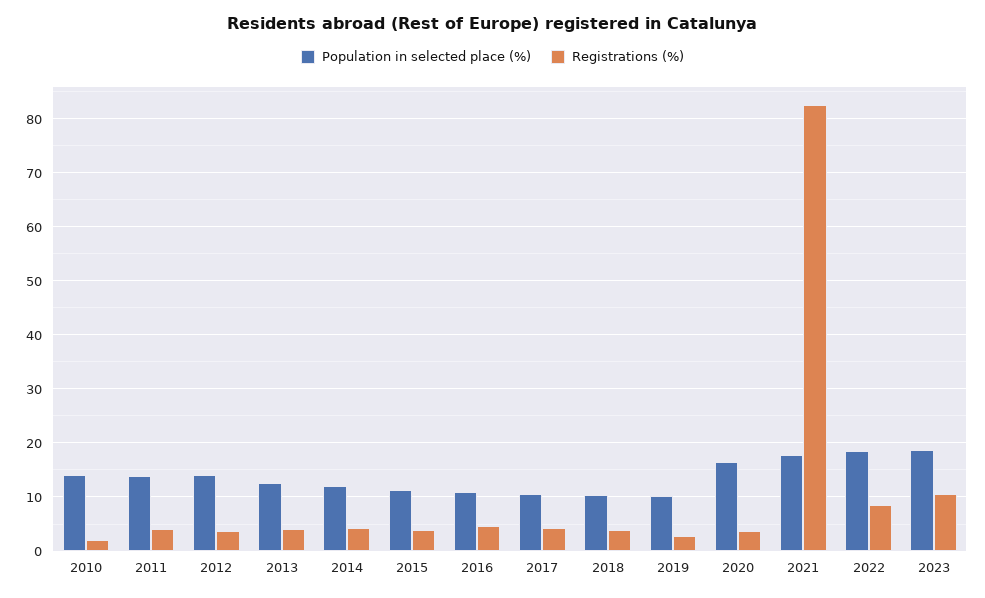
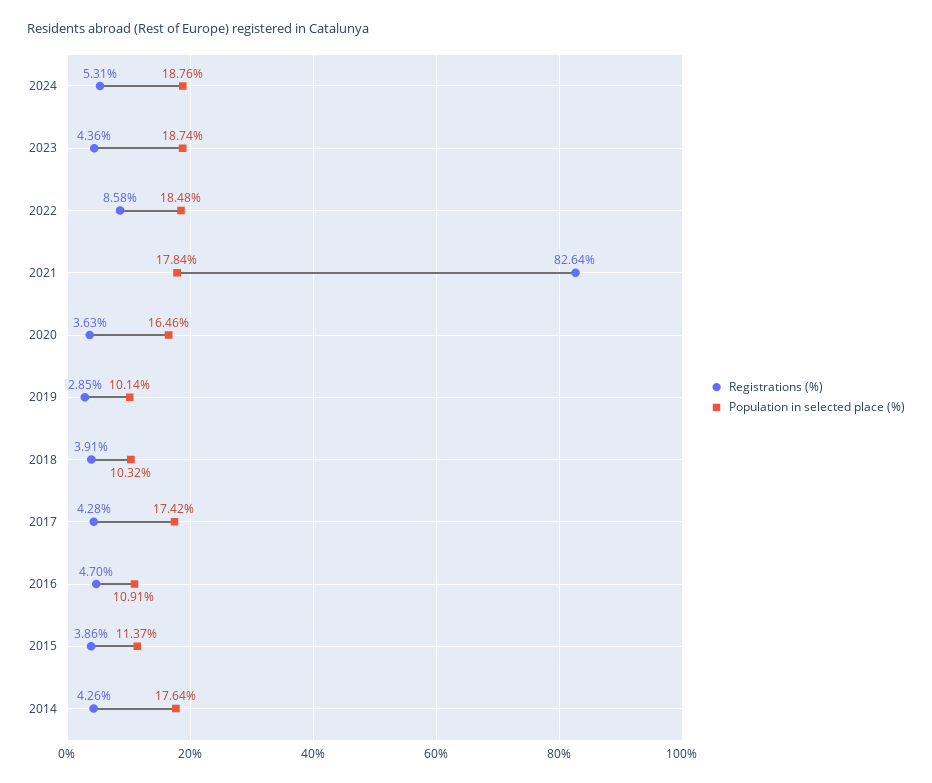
Population in selected place (%), 2010: 14 -> none
Registrations (%), 2010: 2 -> none
Population in selected place (%), 2011: 14 -> none
Registrations (%), 2011: 4 -> none
Population in selected place (%), 2012: 14 -> none
Registrations (%), 2012: 4 -> none
Population in selected place (%), 2013: 12 -> none
Registrations (%), 2013: 4 -> none
Population in selected place (%), 2014: 12 -> 17.64
Population in selected place (%), 2017: 10 -> 17.42
Registrations (%), 2023: 10 -> 4.36
Registrations (%), 2024: none -> 5.31
Population in selected place (%), 2024: none -> 18.76

